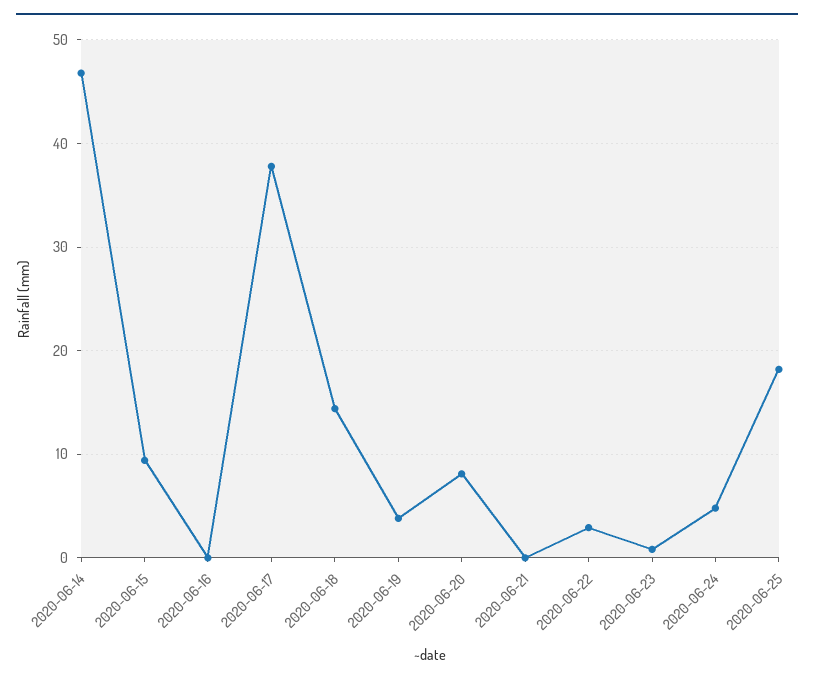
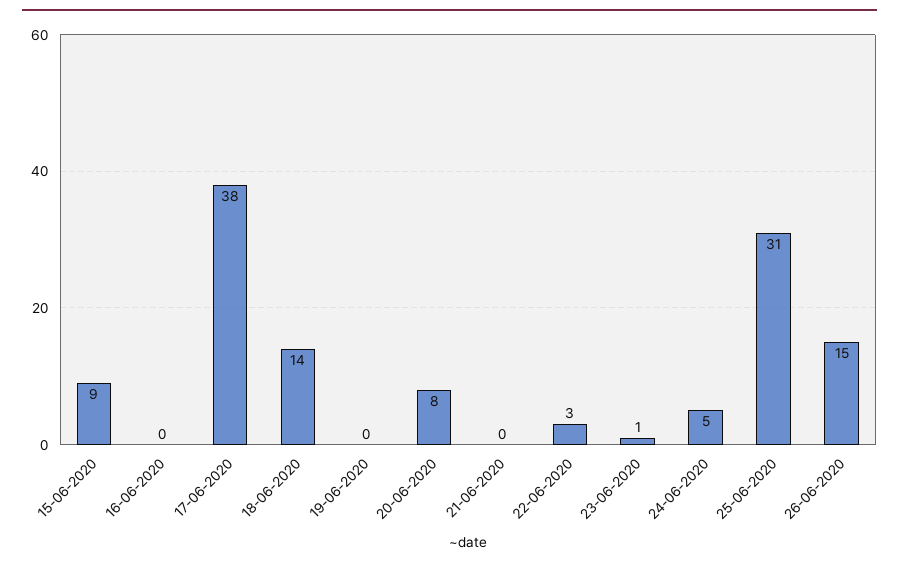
2020-06-14: 47 -> none
2020-06-19: 4 -> 0
2020-06-25: 18 -> 31
26-06-2020: none -> 15

